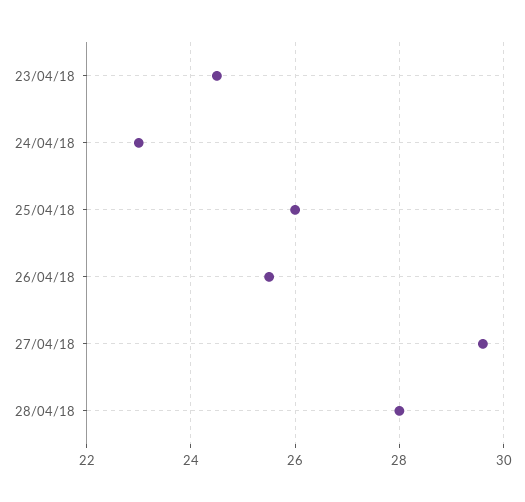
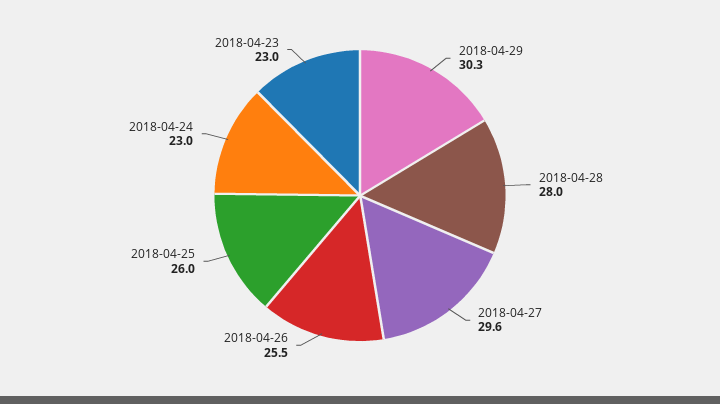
23/04/18: 24.5 -> 23
2018-04-29: none -> 30.3

